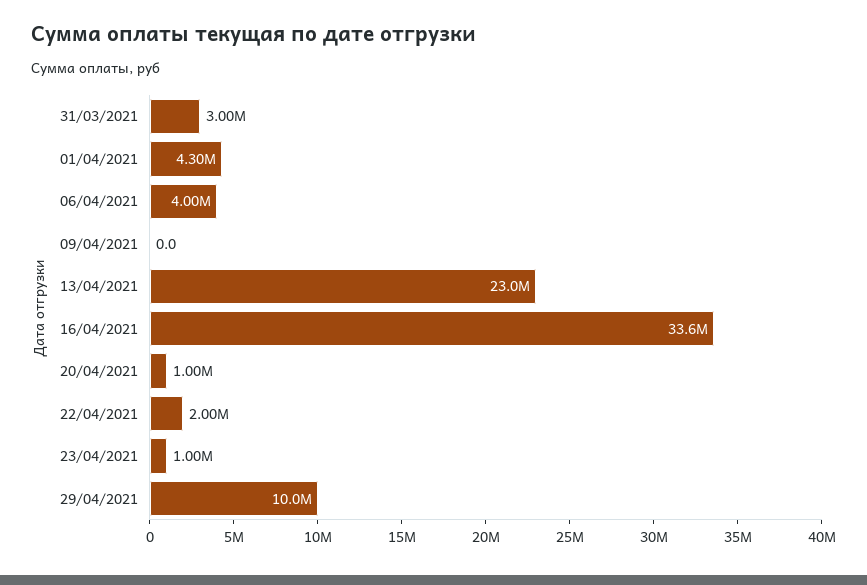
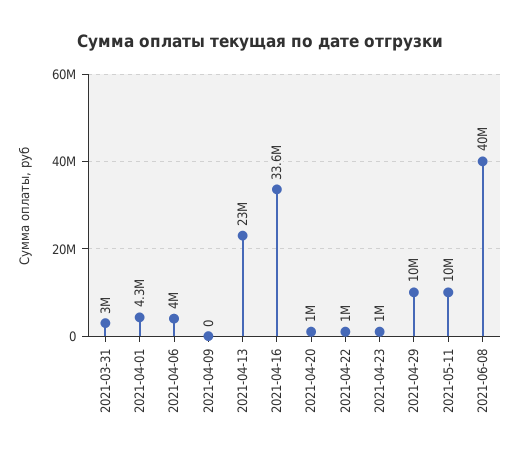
22/04/2021: 2000000 -> 1000000
2021-05-11: none -> 10000000
2021-06-08: none -> 40000000

